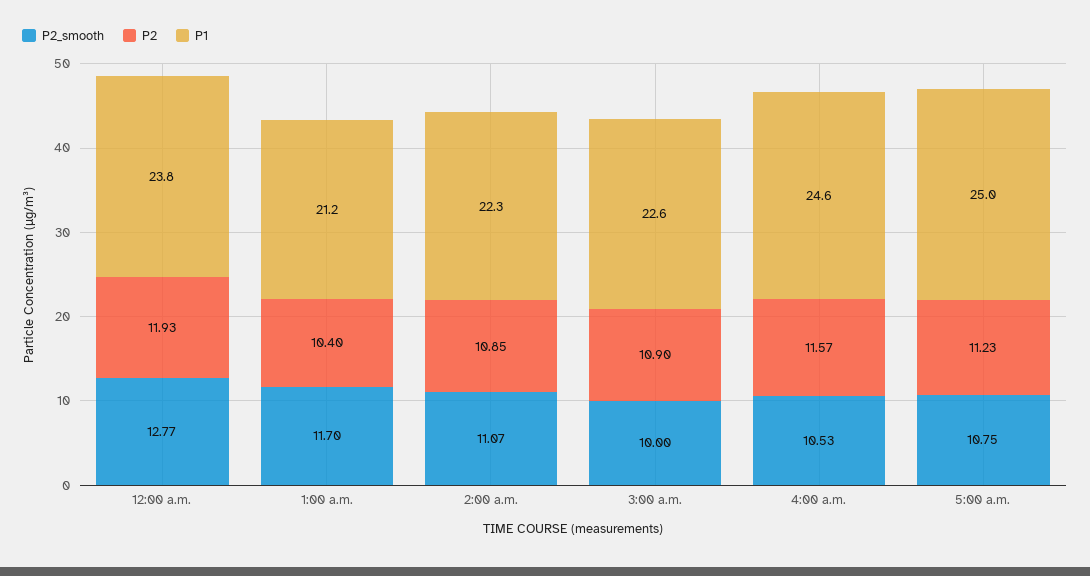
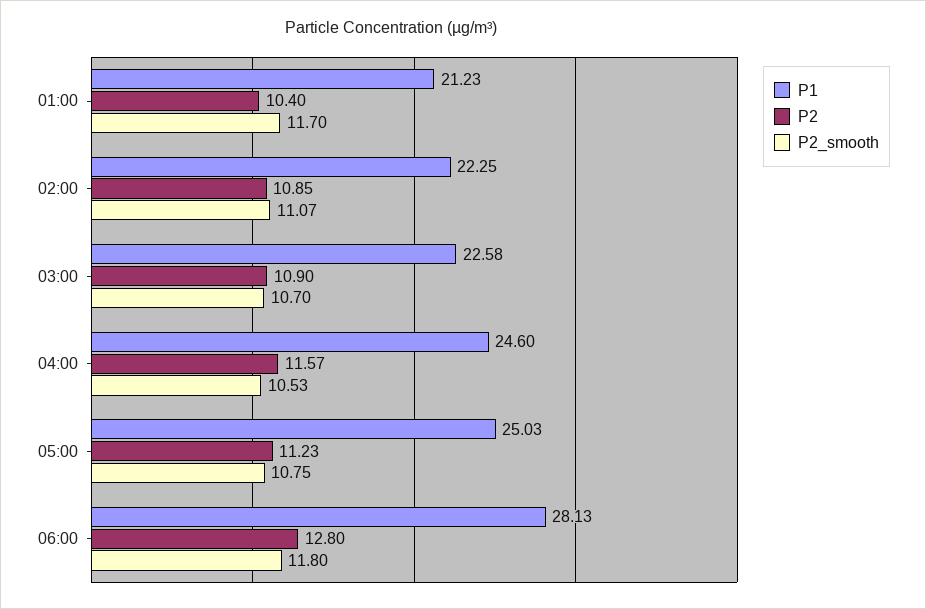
P2_smooth, 12:00 a.m.: 12.77 -> none
P2, 12:00 a.m.: 11.93 -> none
P1, 12:00 a.m.: 23.8 -> none
P2_smooth, 3:00 a.m.: 10 -> 10.7
P1, 06:00: none -> 28.13
P2, 06:00: none -> 12.8
P2_smooth, 06:00: none -> 11.8

